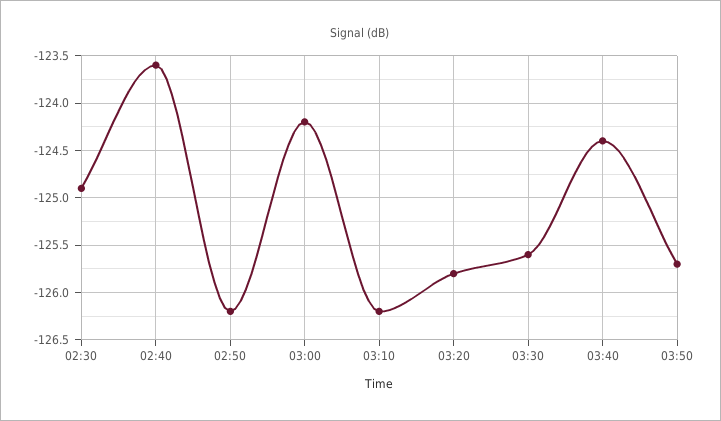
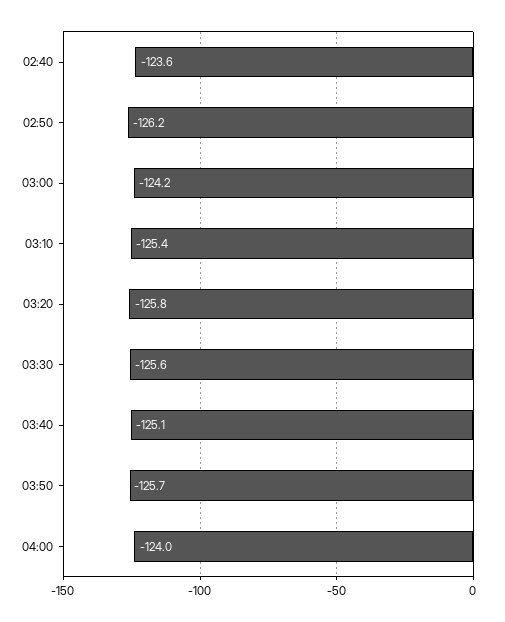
02:30: -124.9 -> none
03:10: -126.2 -> -125.4
03:40: -124.4 -> -125.1
04:00: none -> -124

